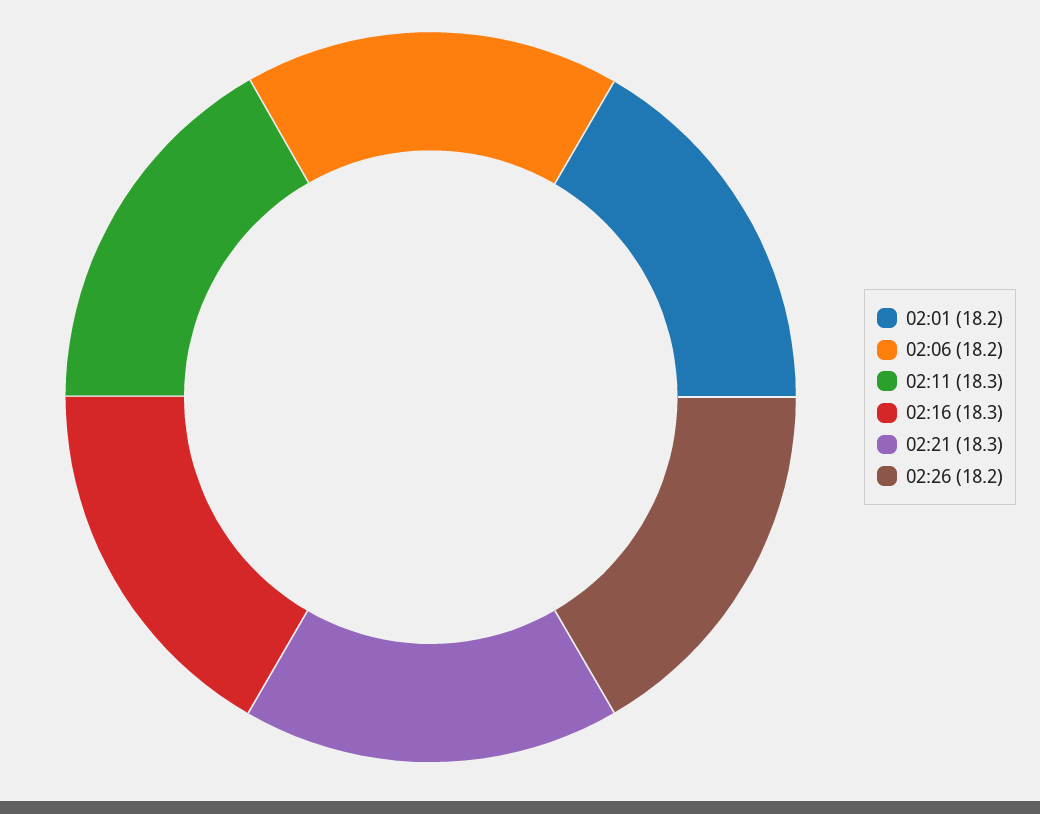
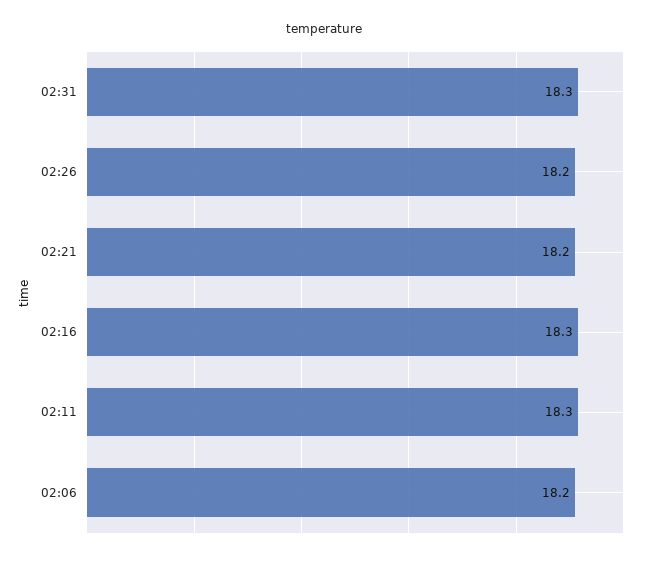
02:01: 18.2 -> none
02:21: 18.3 -> 18.2
02:31: none -> 18.3

